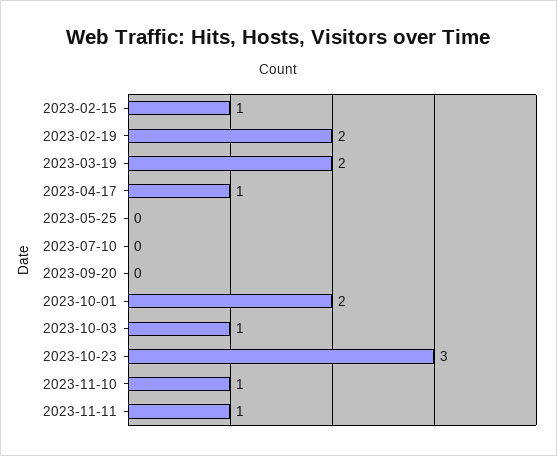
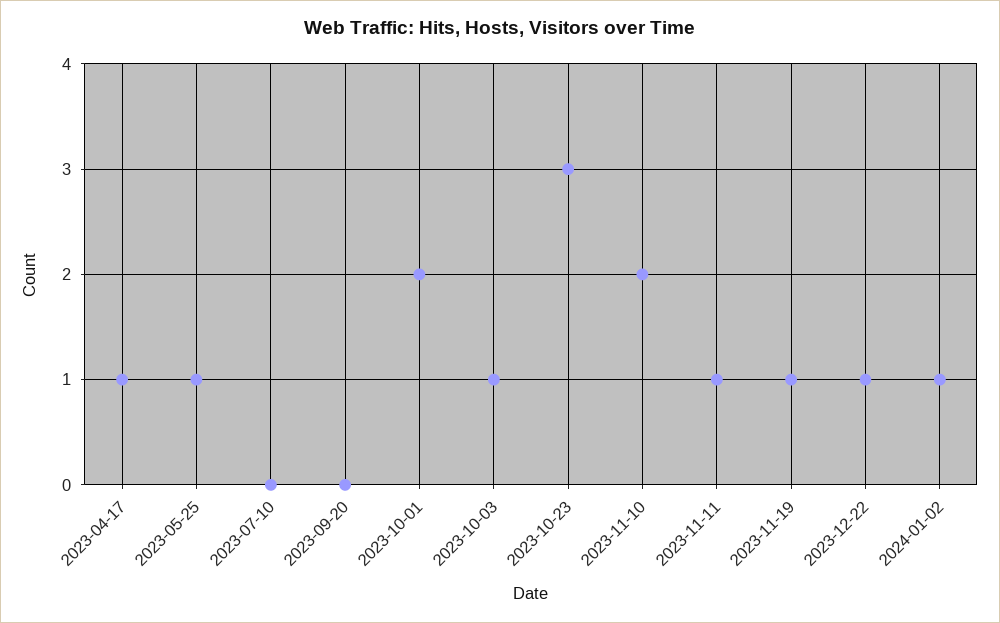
2023-02-15: 1 -> none
2023-02-19: 2 -> none
2023-03-19: 2 -> none
2023-05-25: 0 -> 1
2023-11-10: 1 -> 2
2023-11-19: none -> 1
2023-12-22: none -> 1
2024-01-02: none -> 1

